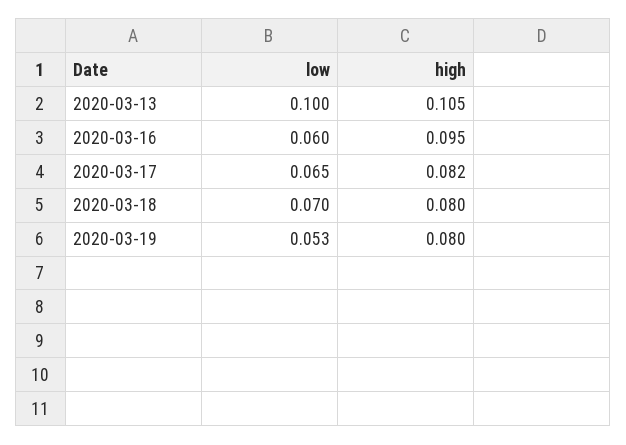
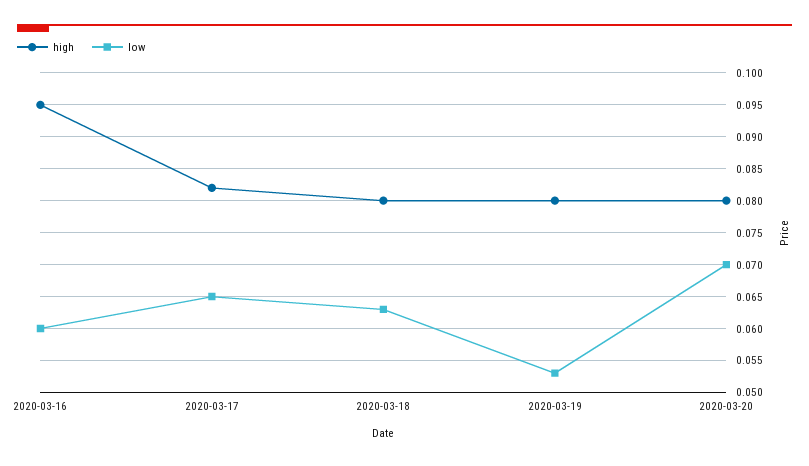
low, 2020-03-13: 0.1 -> none
high, 2020-03-13: 0.105 -> none
low, 2020-03-18: 0.07 -> 0.063
high, 2020-03-20: none -> 0.08
low, 2020-03-20: none -> 0.07

